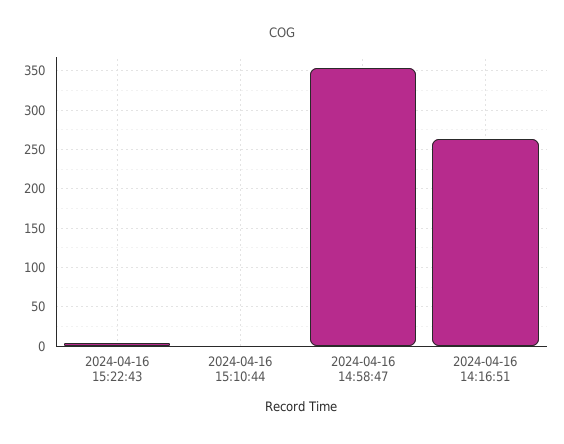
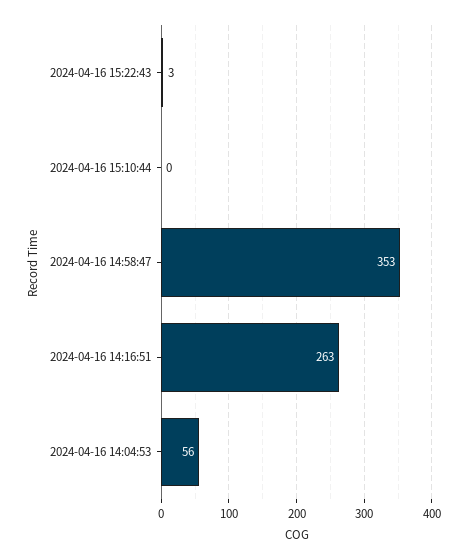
2024-04-16 14:04:53: none -> 56

